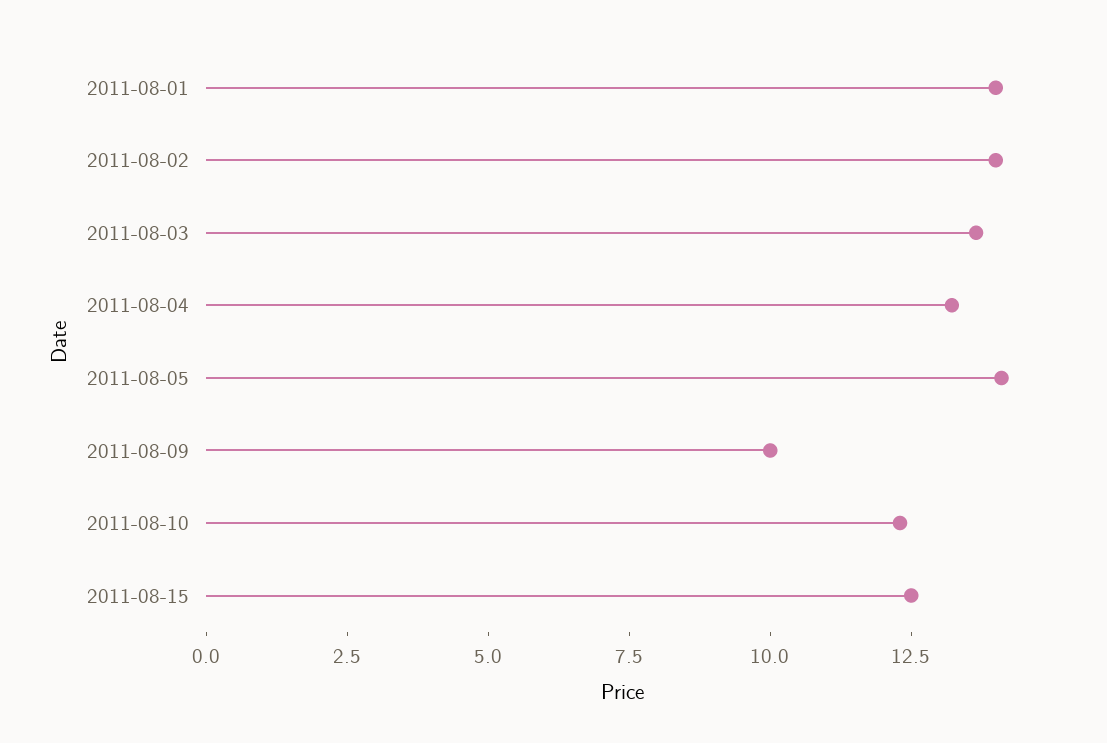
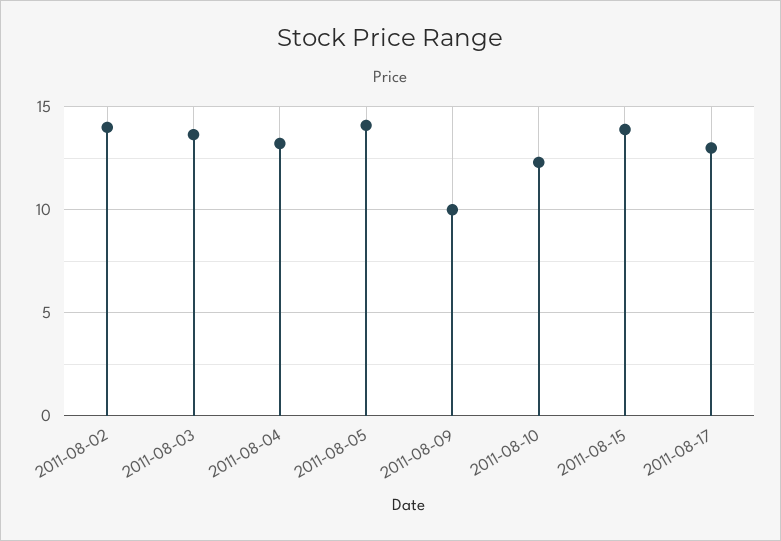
2011-08-01: 14 -> none
2011-08-15: 12.5 -> 14
2011-08-17: none -> 13

